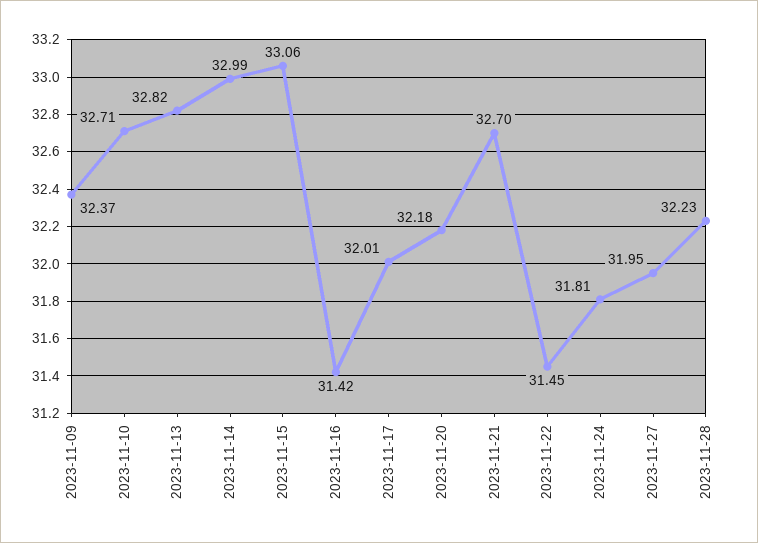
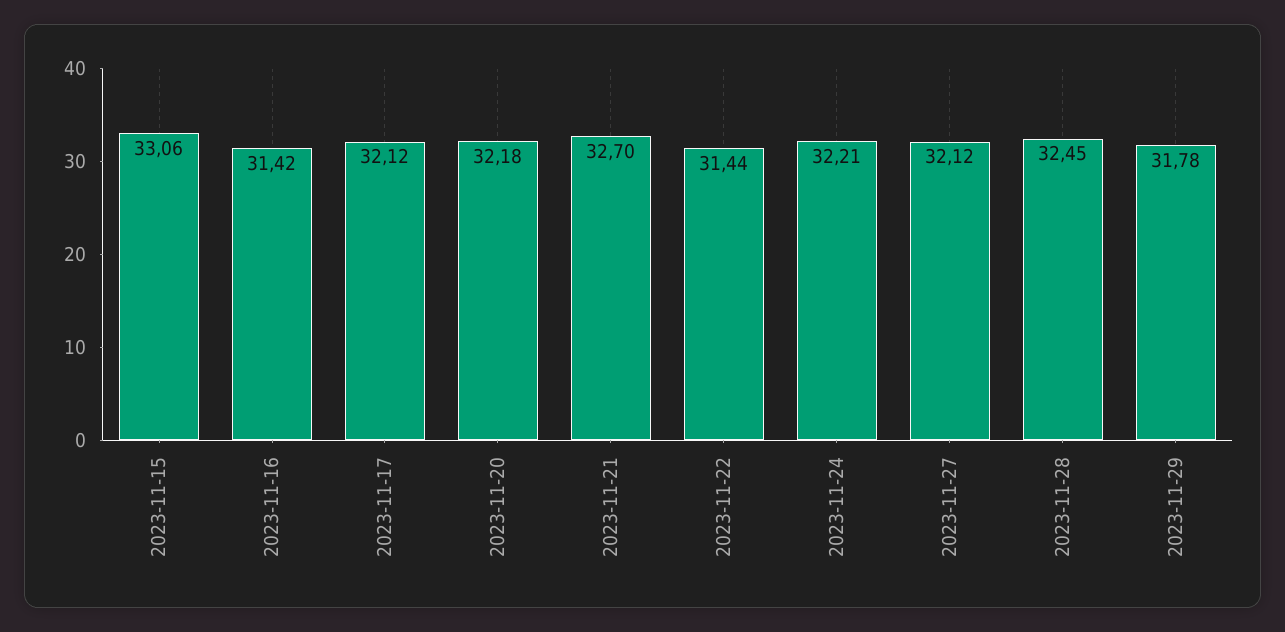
2023-11-09: 32.37 -> none
2023-11-10: 32.71 -> none
2023-11-13: 32.82 -> none
2023-11-14: 32.99 -> none
2023-11-17: 32.01 -> 32.12
2023-11-22: 31.45 -> 31.44
2023-11-24: 31.81 -> 32.21
2023-11-27: 31.95 -> 32.12
2023-11-28: 32.23 -> 32.45
2023-11-29: none -> 31.78

